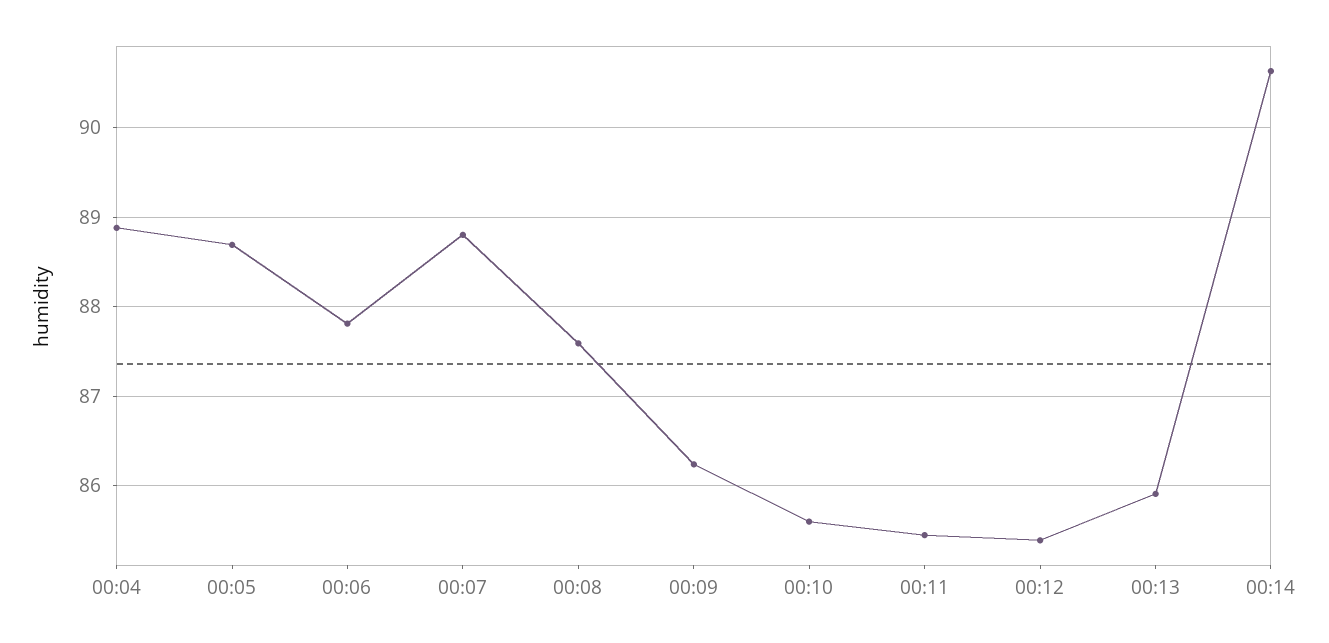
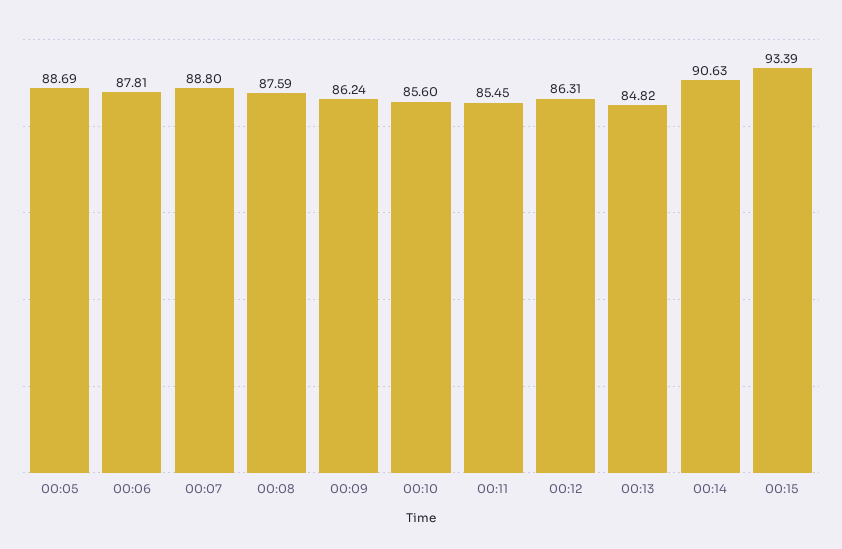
00:04: 88.9 -> none
00:12: 85.4 -> 86.31
00:13: 85.9 -> 84.82
00:15: none -> 93.39

